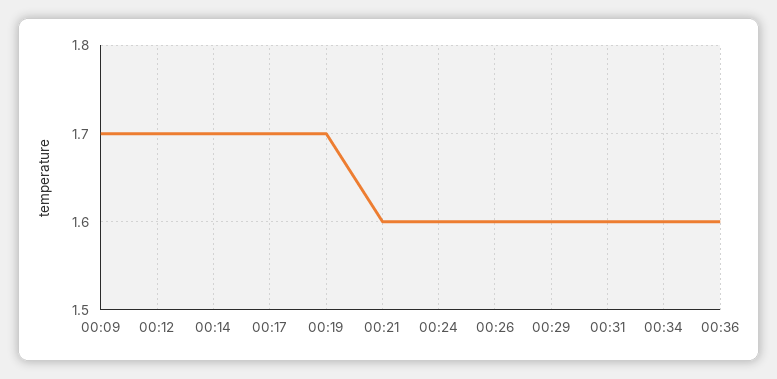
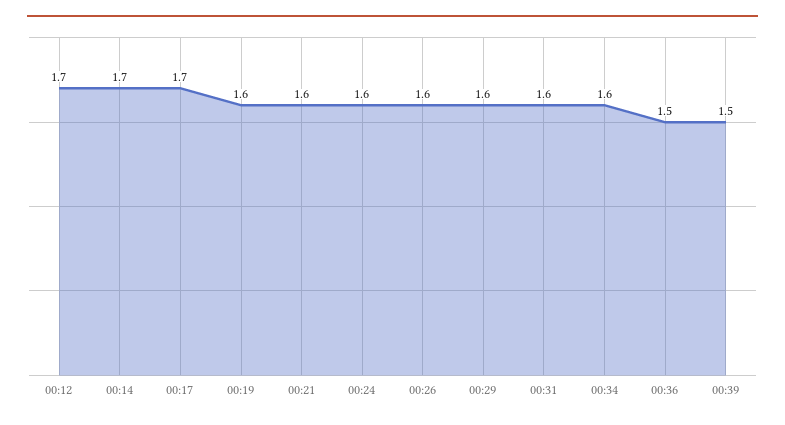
00:09: 1.7 -> none
00:19: 1.7 -> 1.6
00:36: 1.6 -> 1.5
00:39: none -> 1.5

